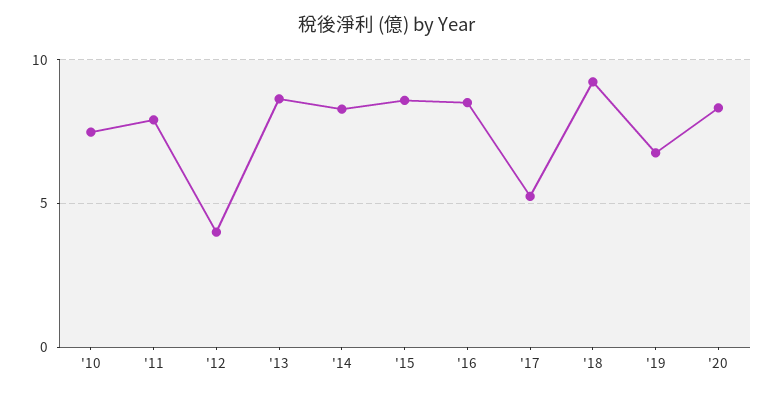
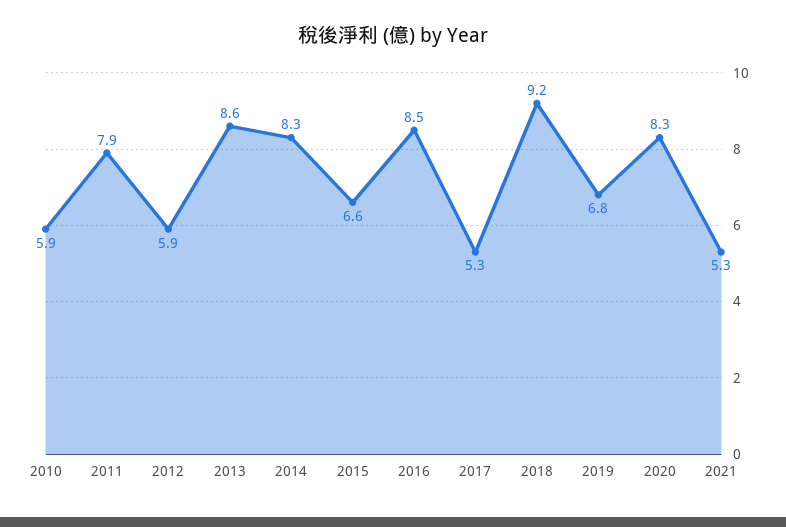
'10: 7.5 -> 5.9
'12: 4 -> 5.9
'15: 8.5 -> 6.6
2021: none -> 5.3

